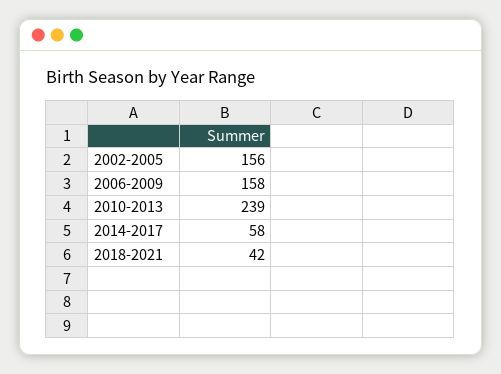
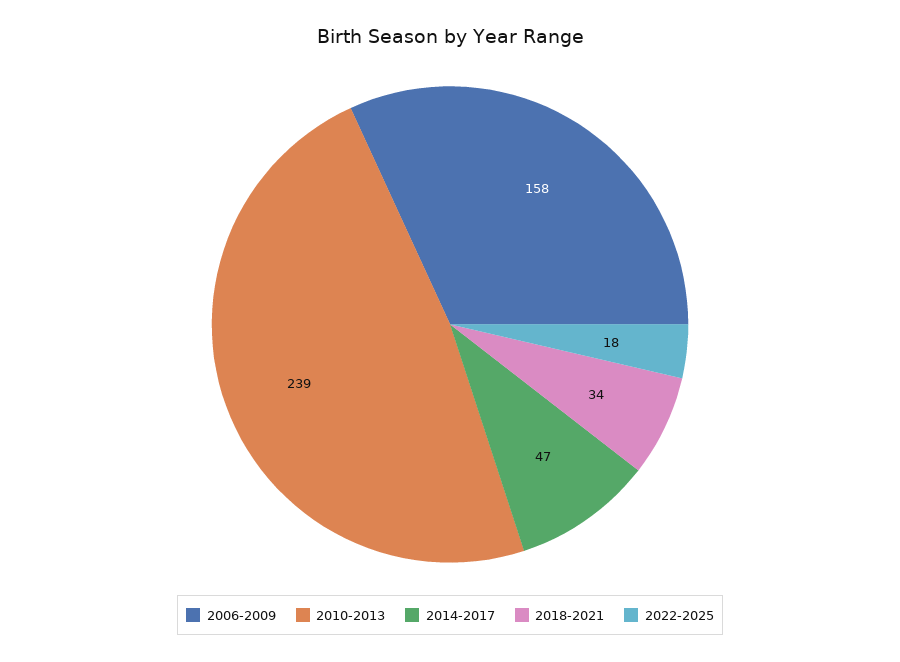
2002-2005: 156 -> none
2014-2017: 58 -> 47
2018-2021: 42 -> 34
2022-2025: none -> 18

